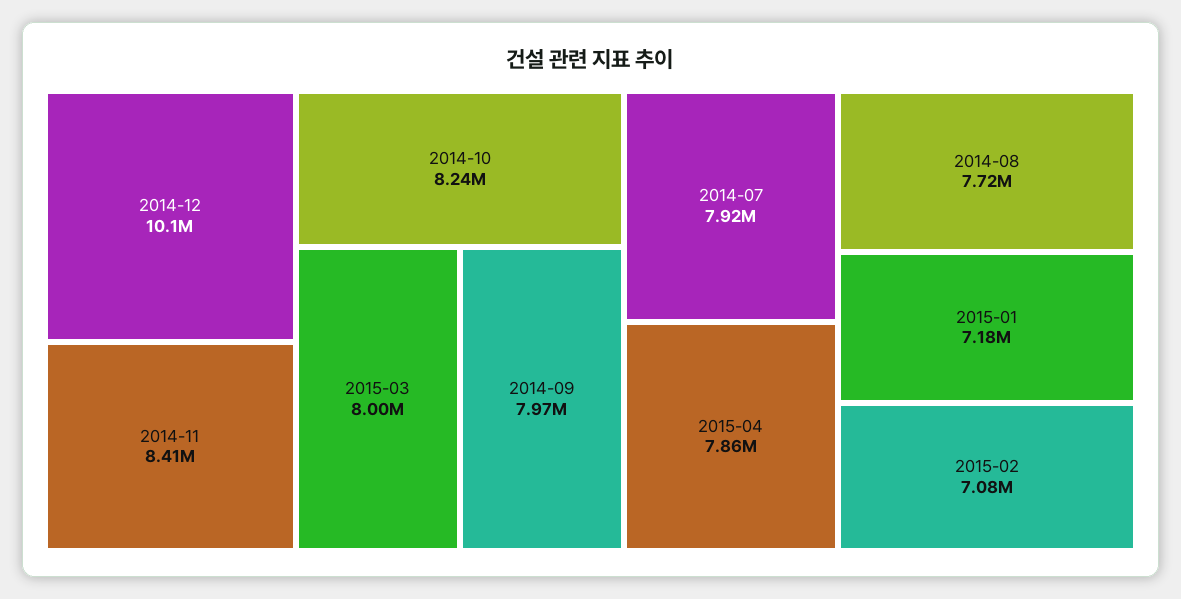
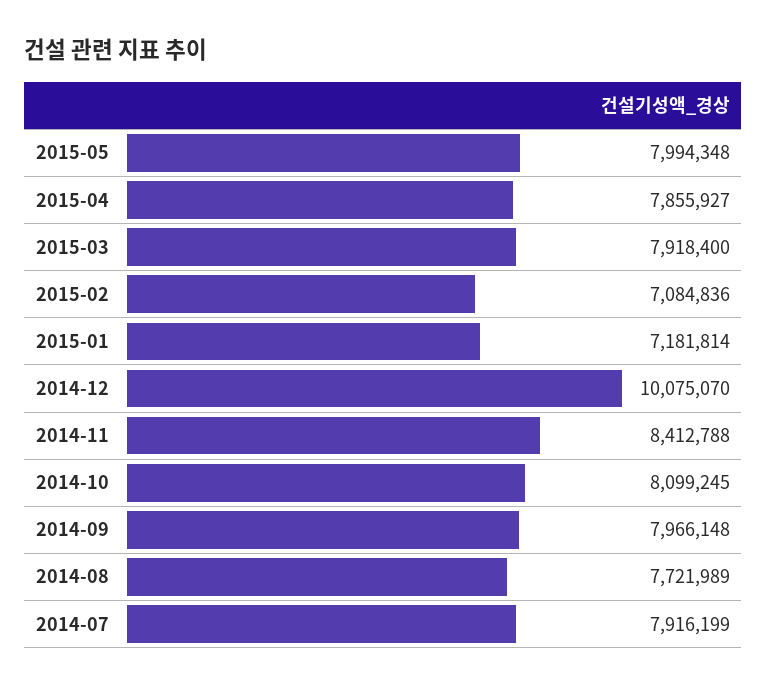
2014-10: 8240000 -> 8099245
2015-03: 8000000 -> 7918400
2015-05: none -> 7994348

